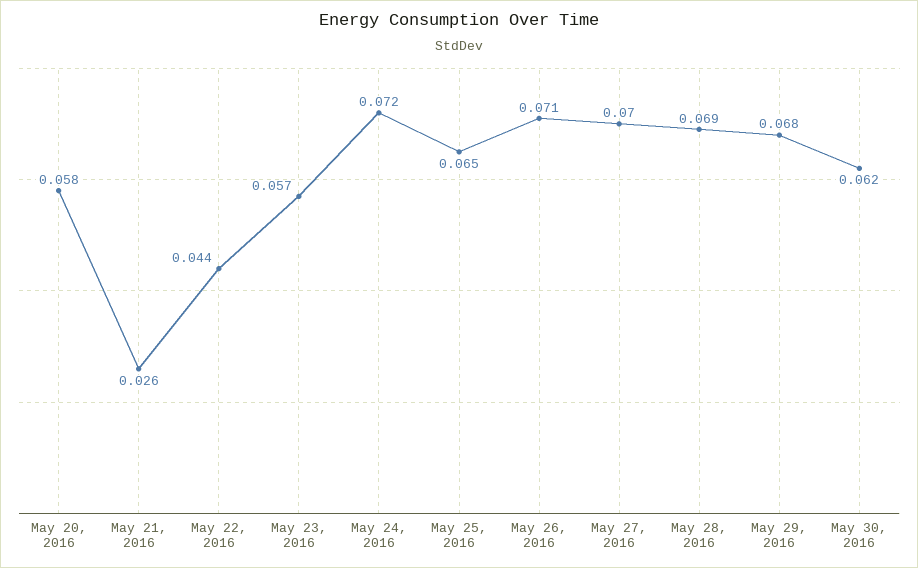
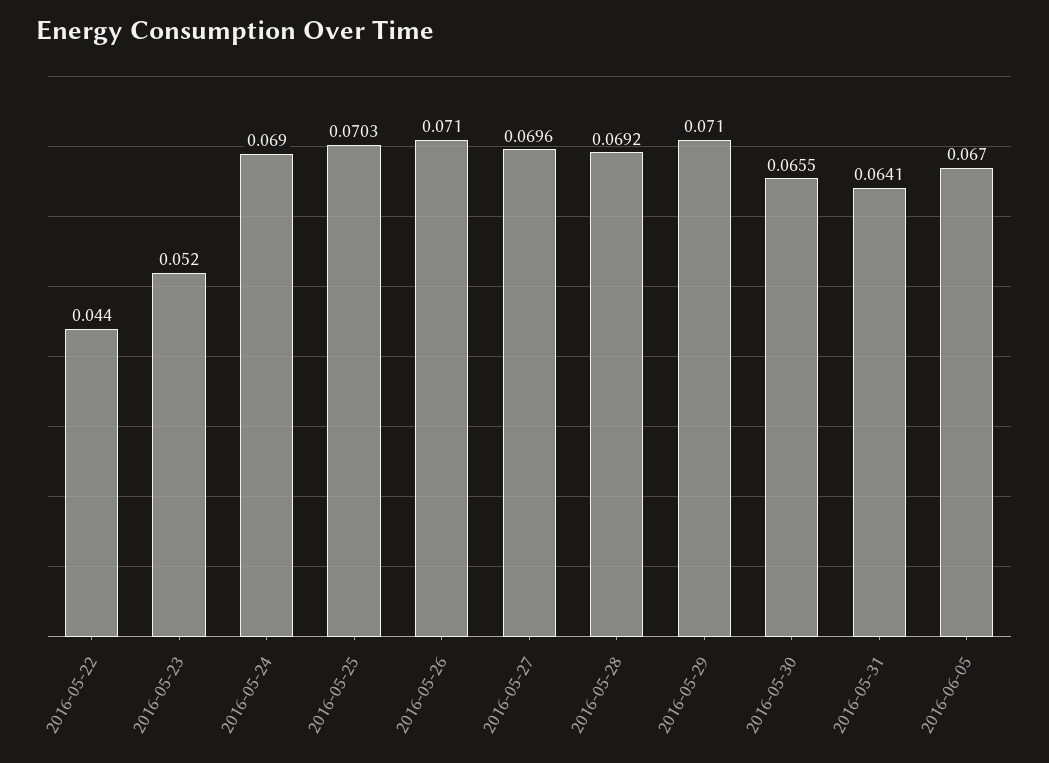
May 20, 2016: 0.058 -> none
May 21, 2016: 0.026 -> none
May 23, 2016: 0.057 -> 0.052
May 24, 2016: 0.072 -> 0.069
May 25, 2016: 0.065 -> 0.0703
May 29, 2016: 0.068 -> 0.071
May 30, 2016: 0.062 -> 0.0655
2016-05-31: none -> 0.0641
2016-06-05: none -> 0.067

